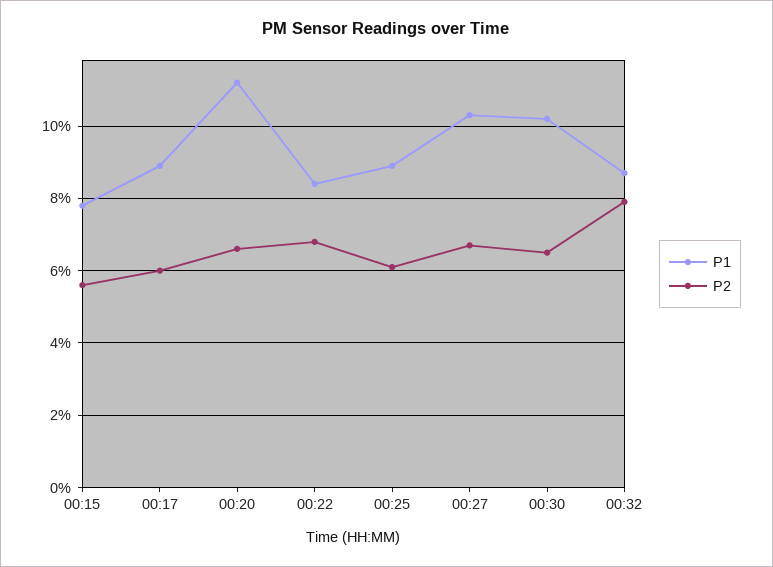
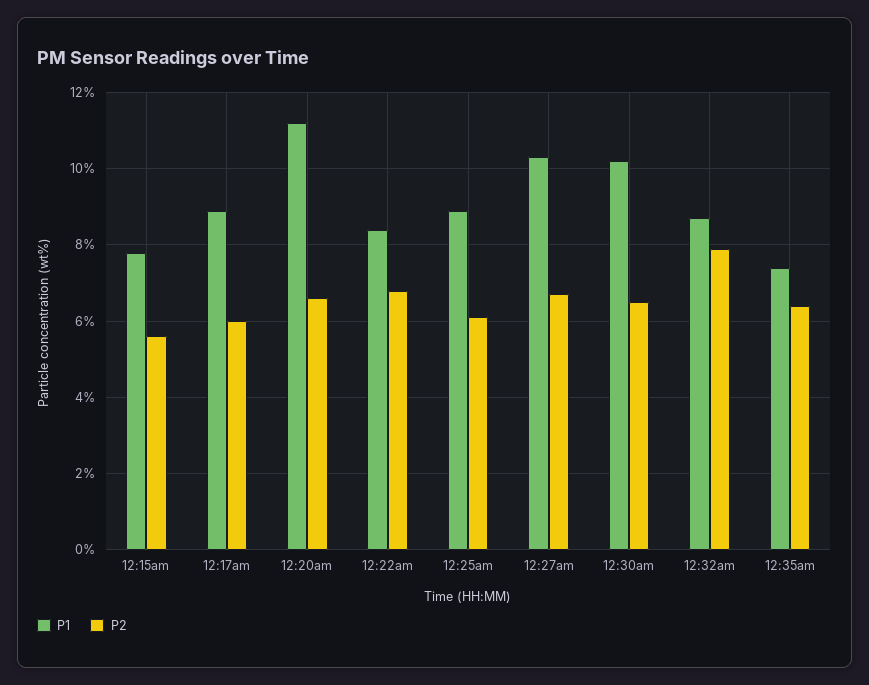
P1, 12:35am: none -> 7.5
P2, 12:35am: none -> 6.5

